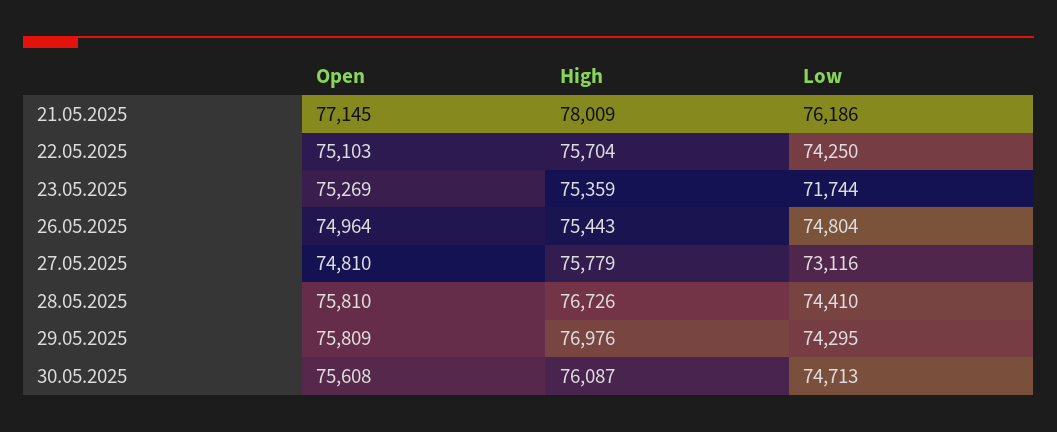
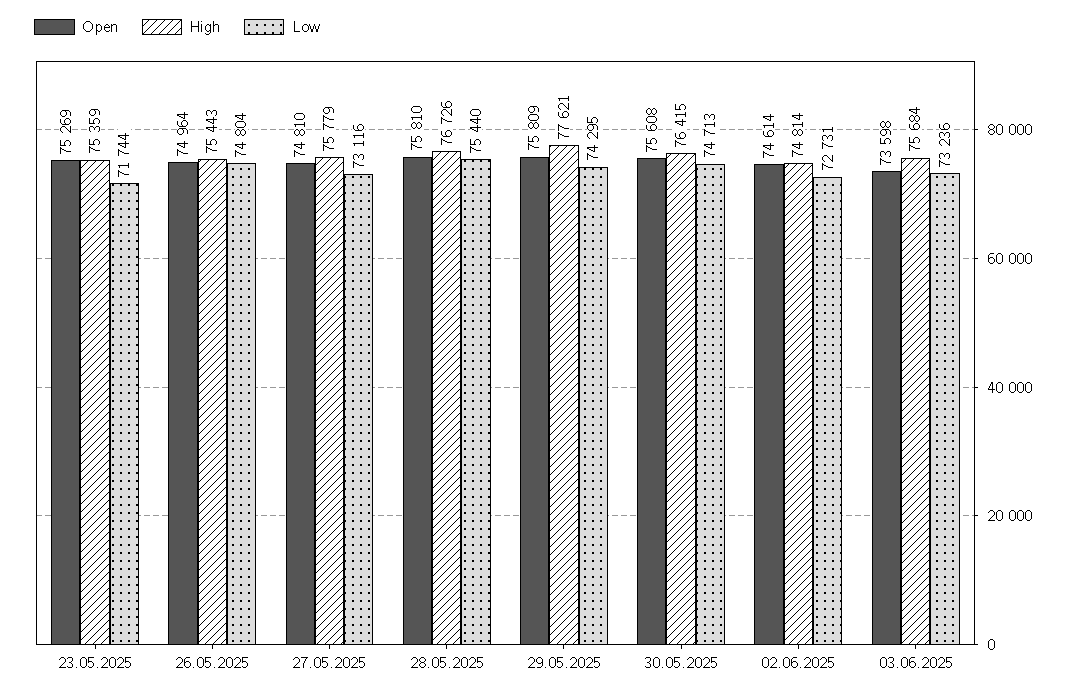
Open, 21.05.2025: 77145 -> none
High, 21.05.2025: 78009 -> none
Low, 21.05.2025: 76186 -> none
Open, 22.05.2025: 75103 -> none
High, 22.05.2025: 75704 -> none
Low, 22.05.2025: 74250 -> none
Low, 28.05.2025: 74410 -> 75440
High, 29.05.2025: 76976 -> 77621
High, 30.05.2025: 76087 -> 76415
Open, 02.06.2025: none -> 74614
High, 02.06.2025: none -> 74814
Low, 02.06.2025: none -> 72731
Open, 03.06.2025: none -> 73598
High, 03.06.2025: none -> 75684
Low, 03.06.2025: none -> 73236

